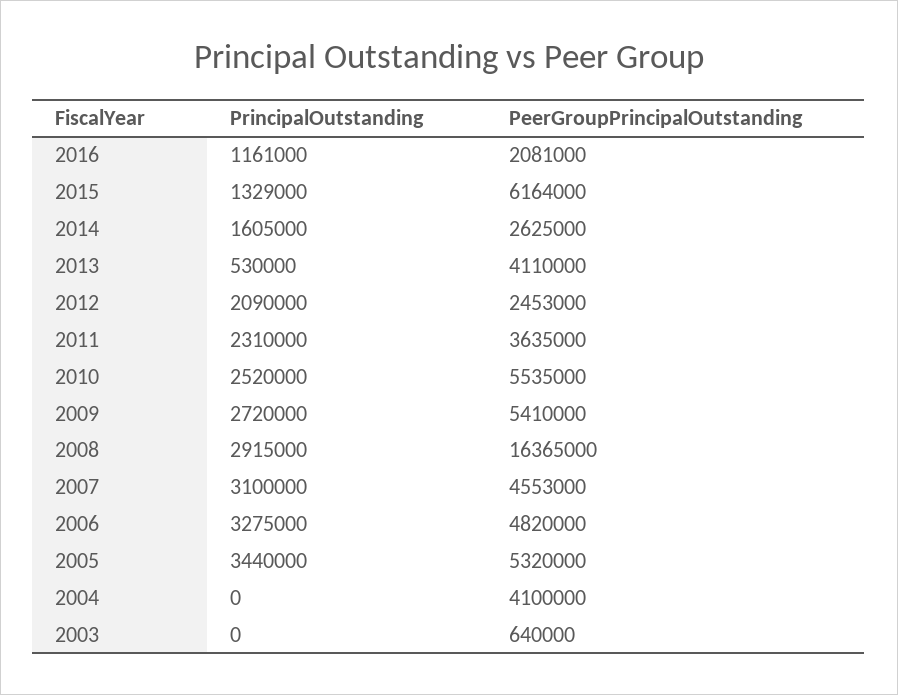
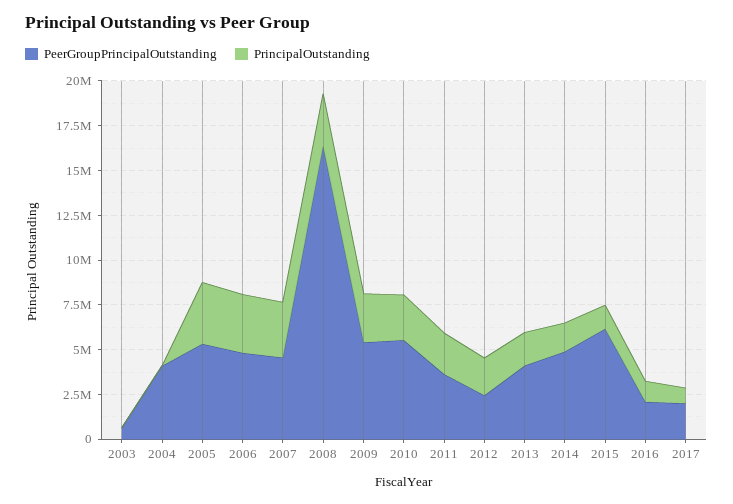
PeerGroupPrincipalOutstanding, 2014: 2625000 -> 5000000
PrincipalOutstanding, 2013: 530000 -> 2000000
PeerGroupPrincipalOutstanding, 2017: none -> 2000000
PrincipalOutstanding, 2017: none -> 1000000

